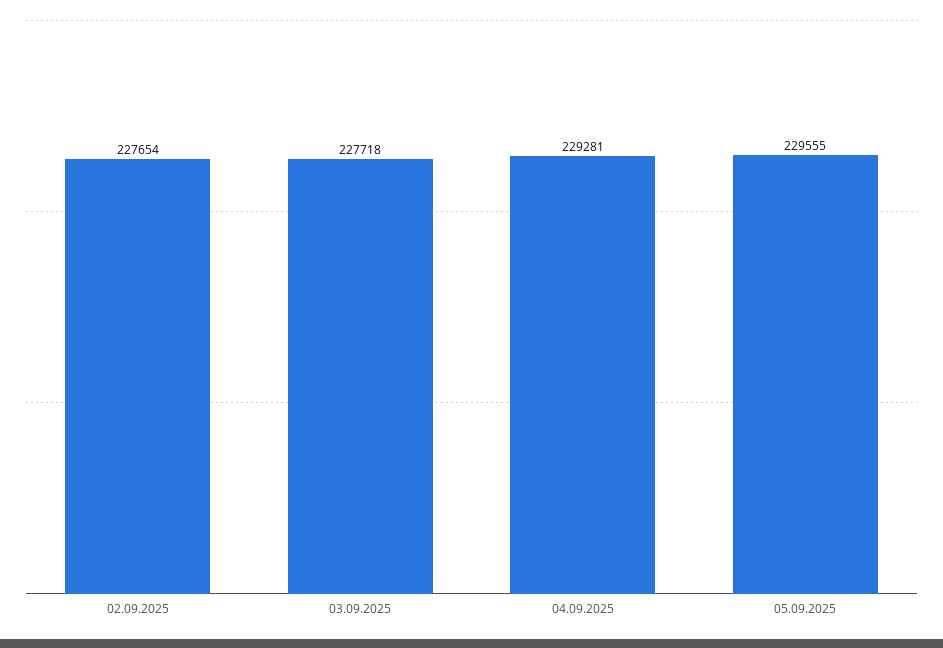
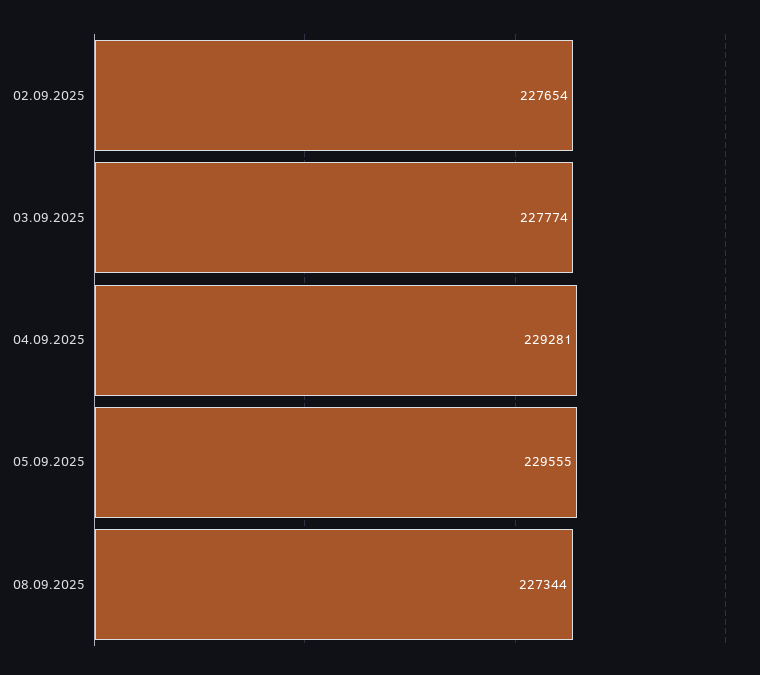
03.09.2025: 227718 -> 227774
08.09.2025: none -> 227344

